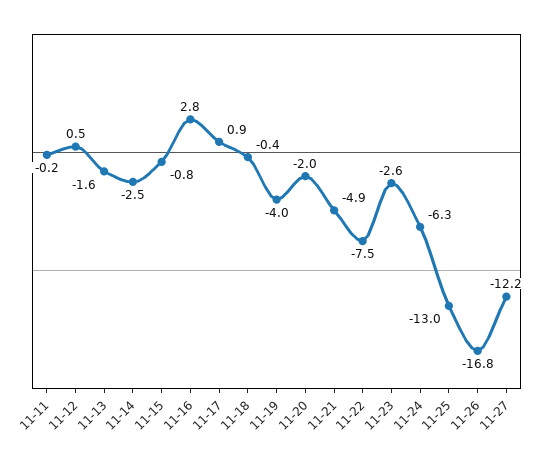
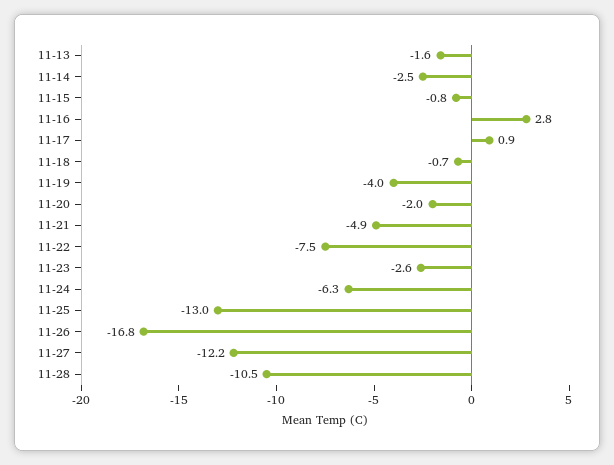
11-11: -0.2 -> none
11-12: 0.5 -> none
11-18: -0.4 -> -0.7
11-28: none -> -10.5

